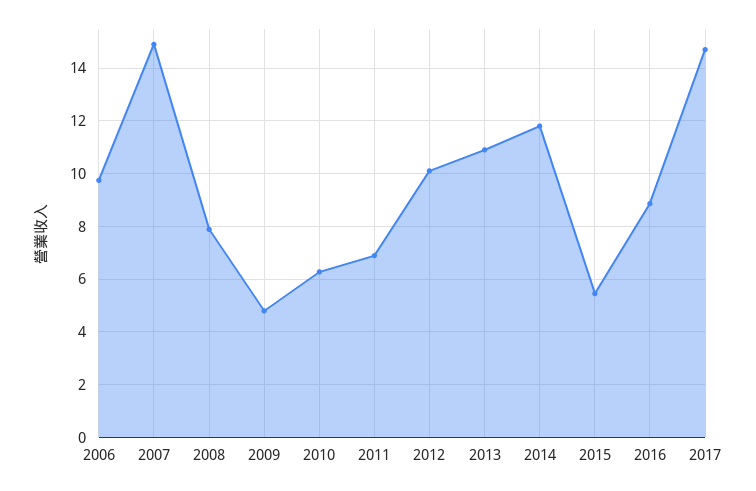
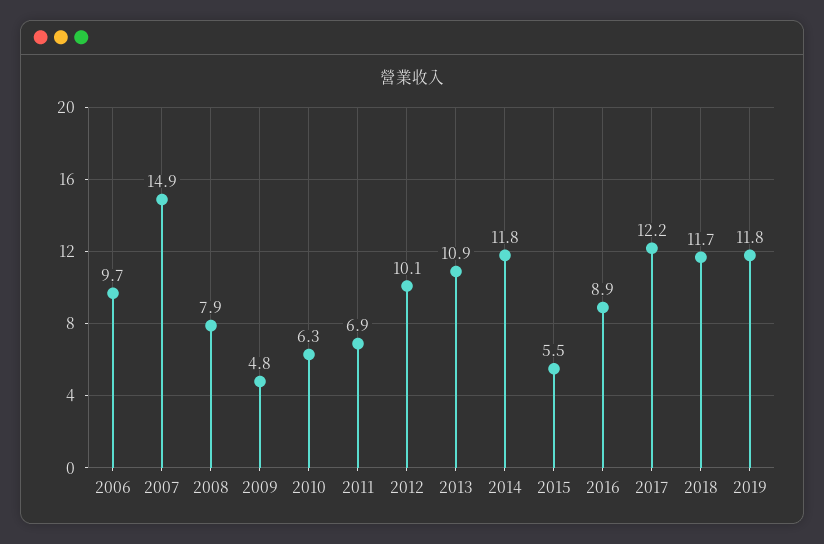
2017: 14.75 -> 12.2
2018: none -> 11.7
2019: none -> 11.8

